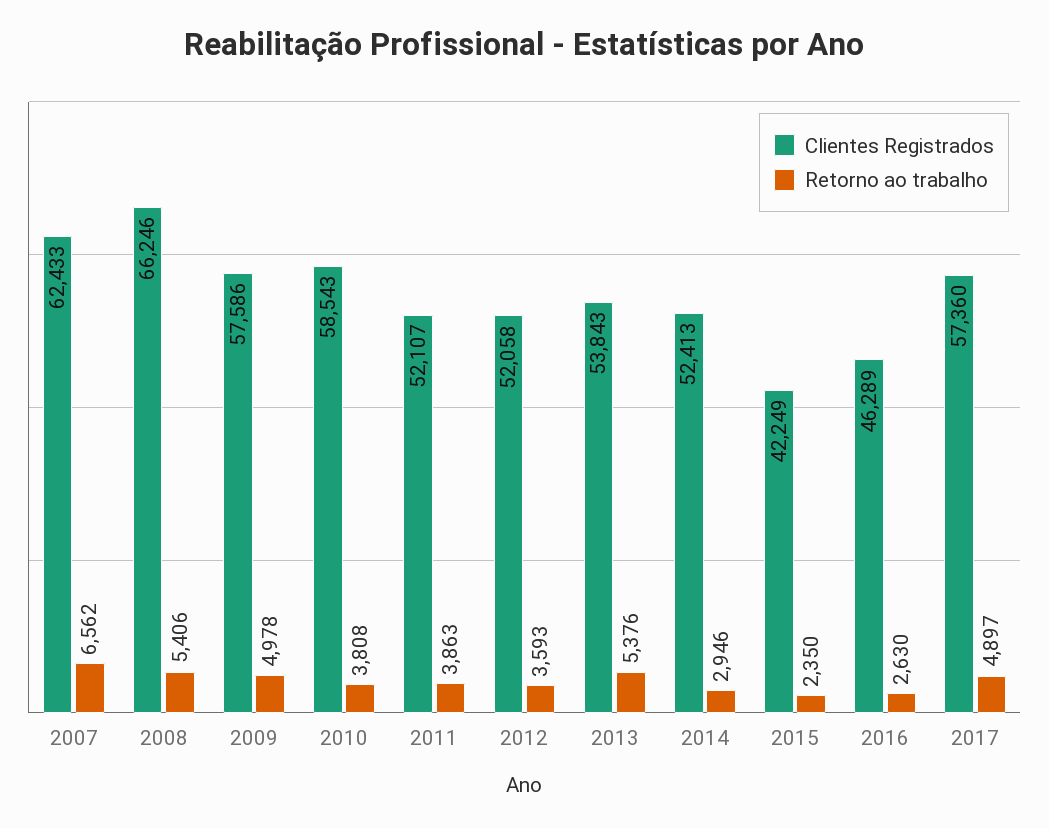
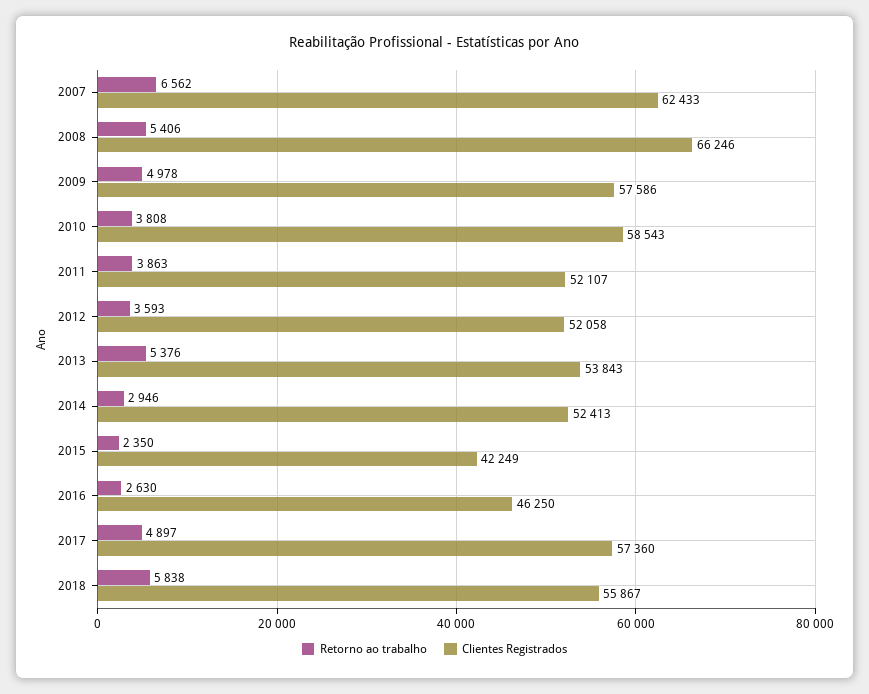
Clientes Registrados, 2016: 46289 -> 46250
Retorno ao trabalho, 2018: none -> 5838
Clientes Registrados, 2018: none -> 55867

